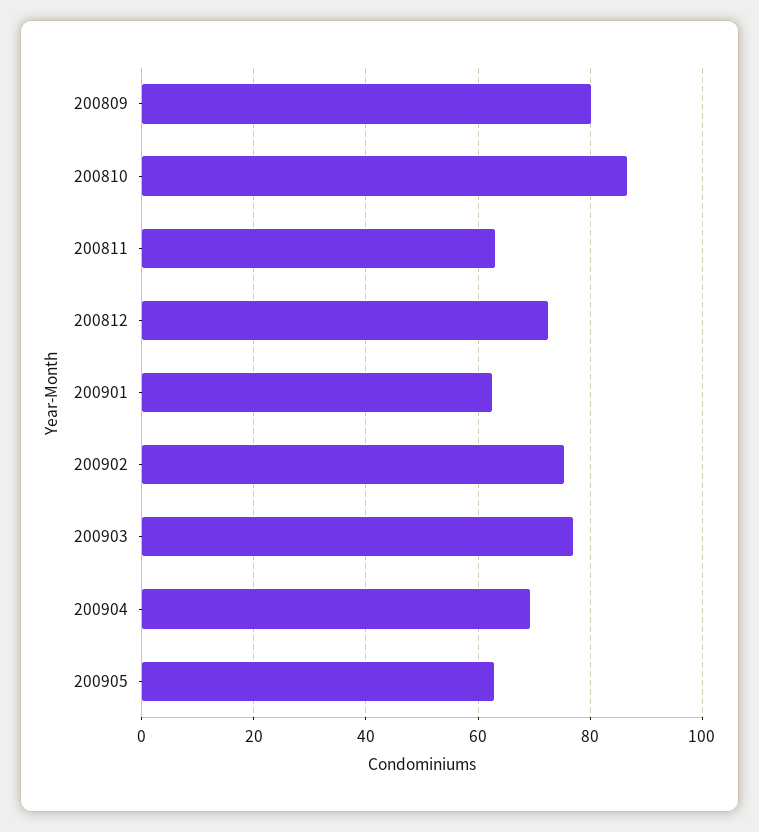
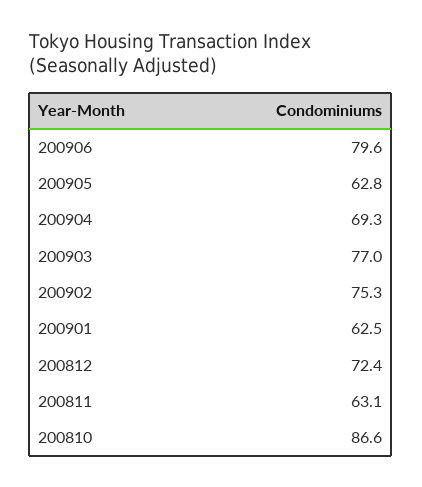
200809: 80 -> none
200906: none -> 79.6

